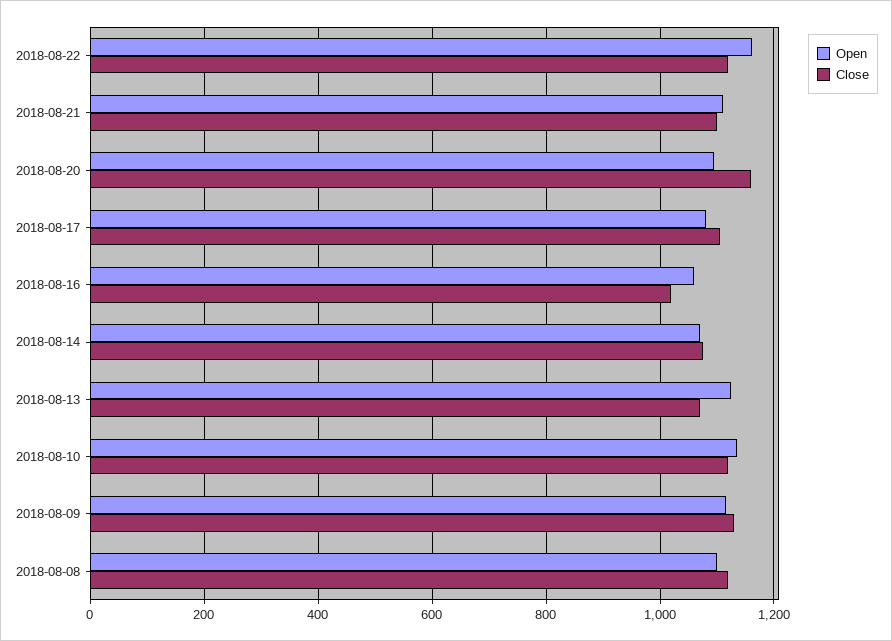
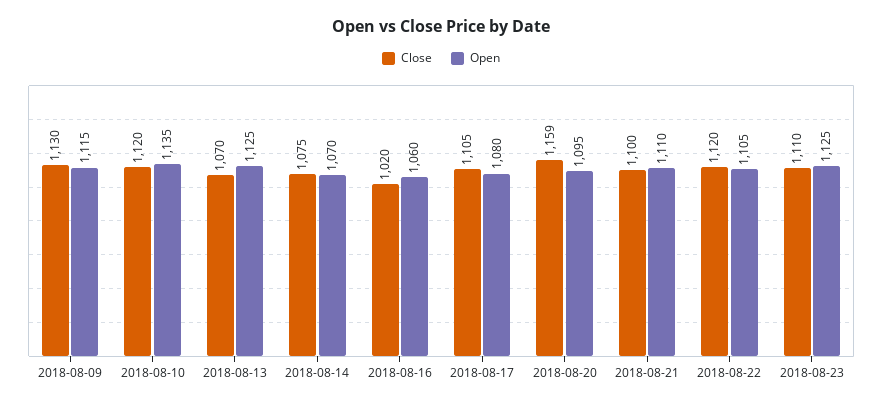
Open, 2018-08-22: 1160 -> 1105
Open, 2018-08-08: 1100 -> none
Close, 2018-08-08: 1120 -> none
Close, 2018-08-23: none -> 1110
Open, 2018-08-23: none -> 1125

